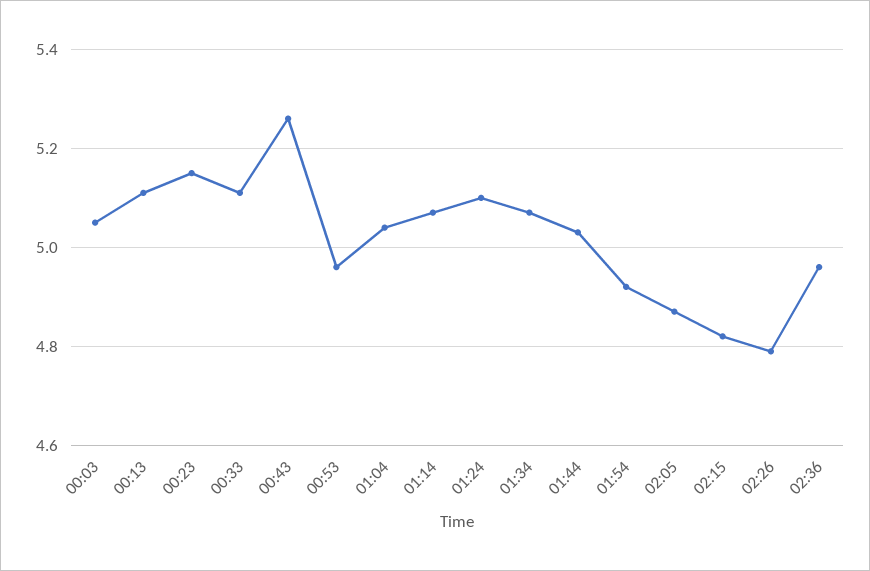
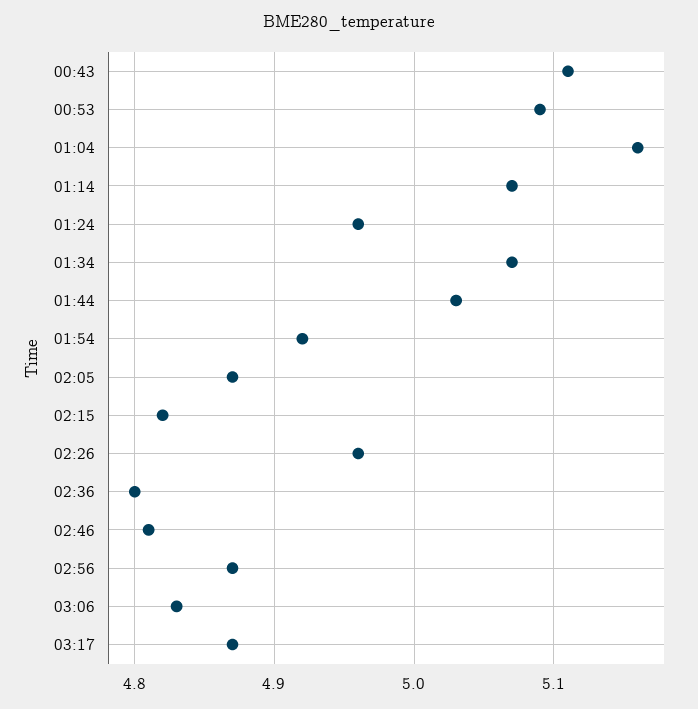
00:03: 5.05 -> none
00:13: 5.1 -> none
00:23: 5.15 -> none
00:33: 5.1 -> none
00:43: 5.25 -> 5.11
00:53: 4.95 -> 5.09
01:04: 5.05 -> 5.16
01:24: 5.1 -> 4.96
02:26: 4.8 -> 4.96
02:36: 4.95 -> 4.8
02:46: none -> 4.81
02:56: none -> 4.87
03:06: none -> 4.83
03:17: none -> 4.87

